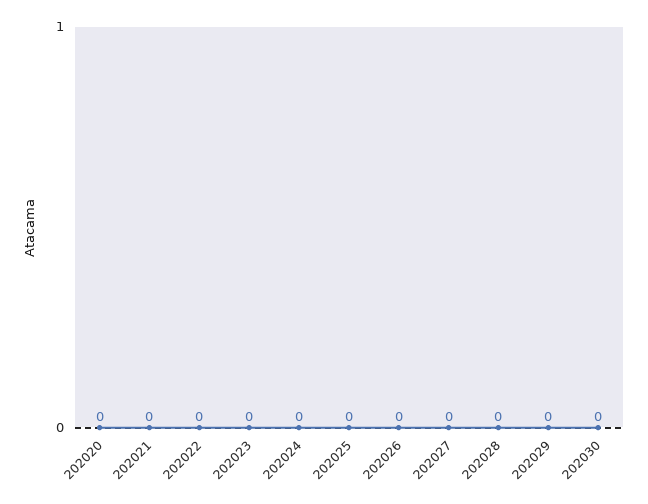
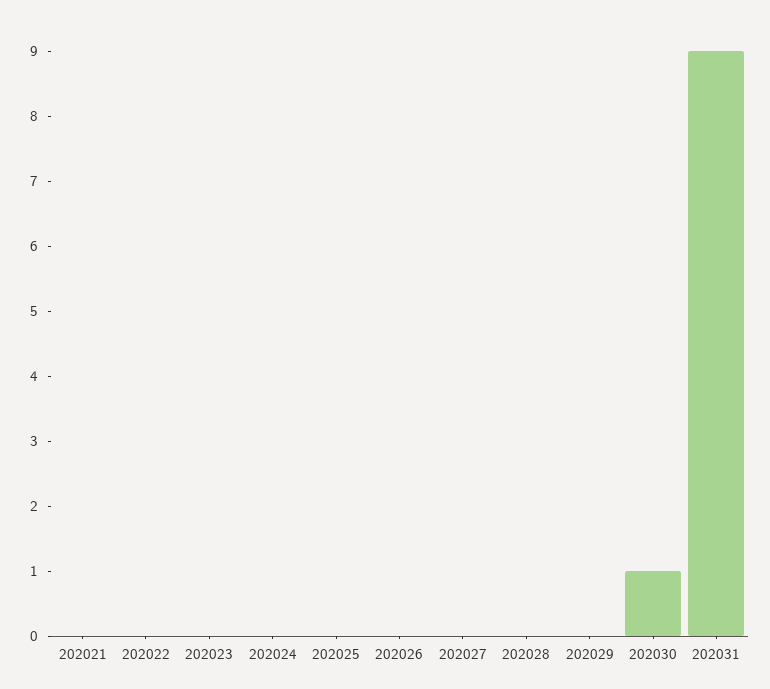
202020: 0 -> none
202030: 0 -> 1
202031: none -> 9

